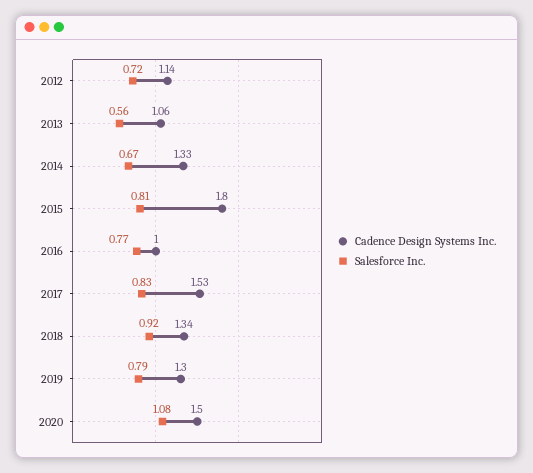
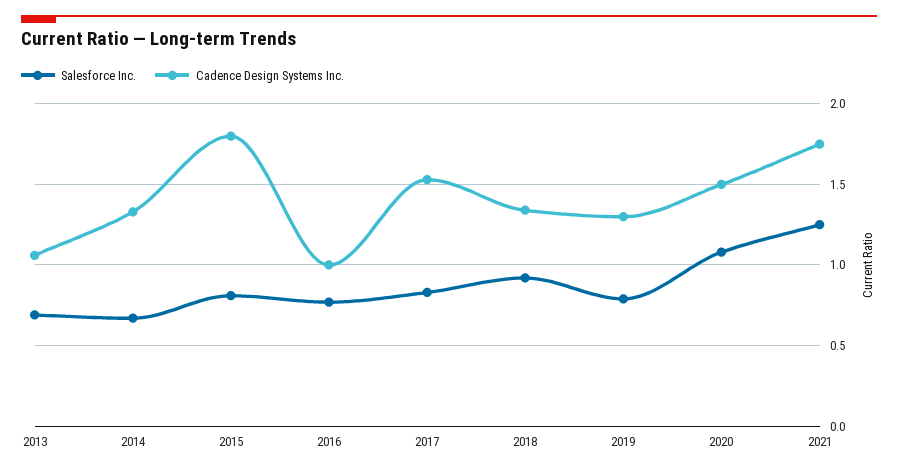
Cadence Design Systems Inc., 2012: 1.14 -> none
Salesforce Inc., 2012: 0.72 -> none
Salesforce Inc., 2013: 0.56 -> 0.7
Salesforce Inc., 2021: none -> 1.25
Cadence Design Systems Inc., 2021: none -> 1.75

